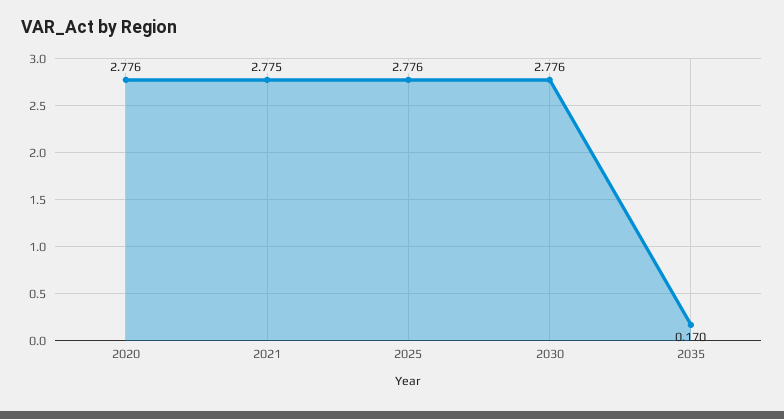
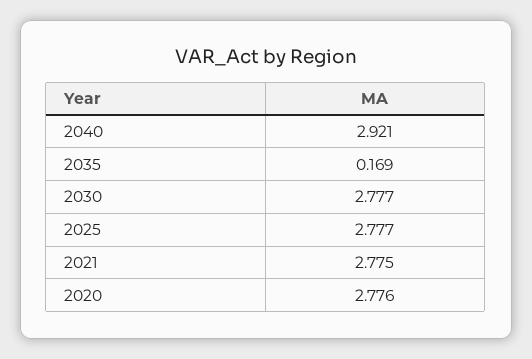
2025: 2.776 -> 2.777
2030: 2.776 -> 2.777
2035: 0.17 -> 0.169
2040: none -> 2.921

